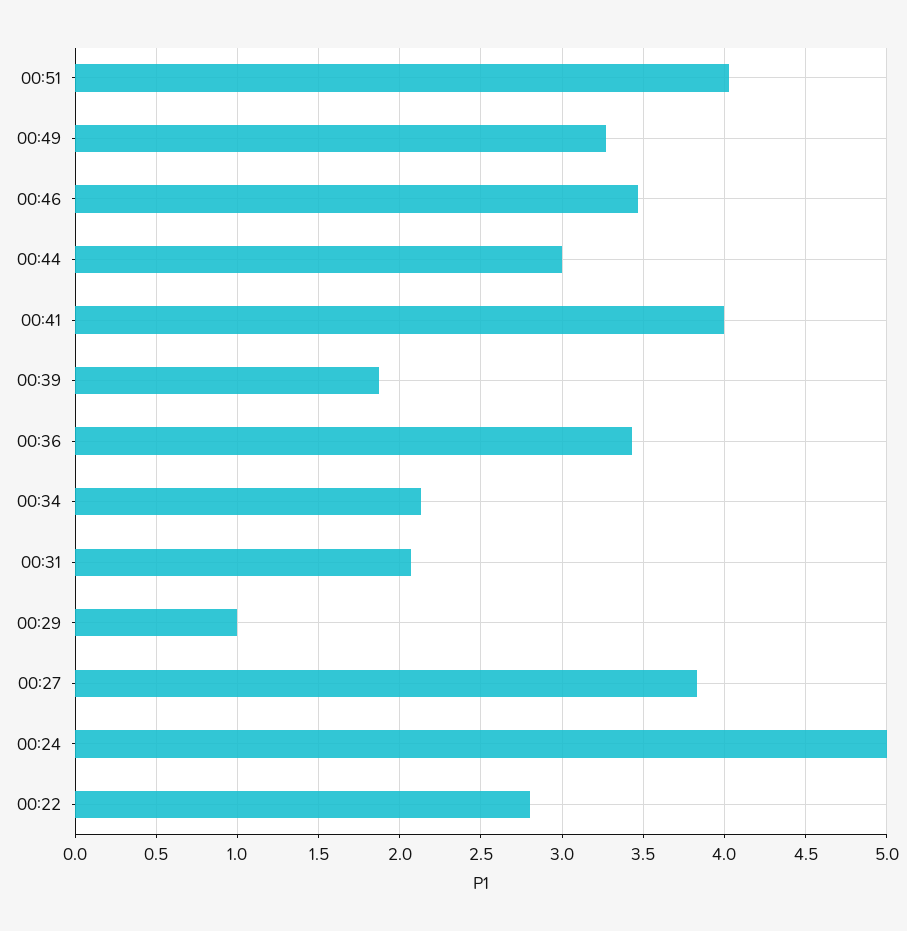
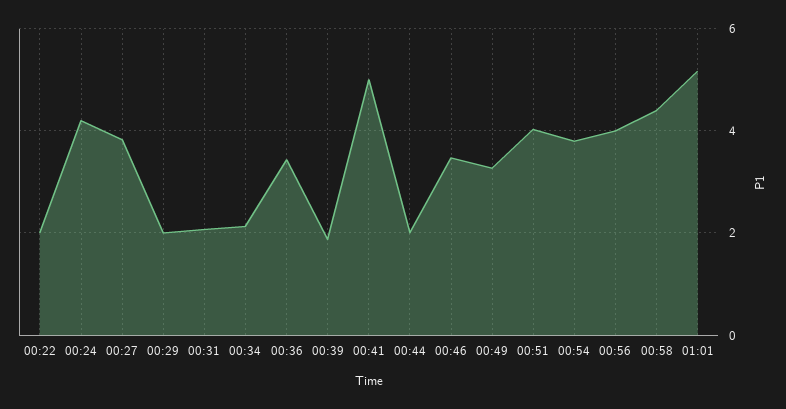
00:44: 3 -> 2
00:41: 4 -> 5
00:29: 1 -> 2
00:24: 5 -> 4.2
00:22: 2.8 -> 2
00:54: none -> 3.8
00:56: none -> 4
00:58: none -> 4.4
01:01: none -> 5.2

